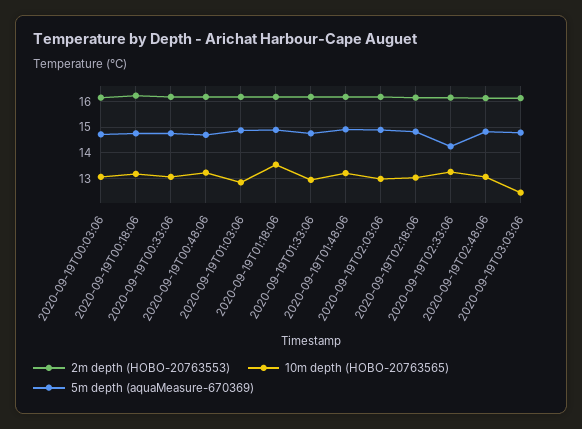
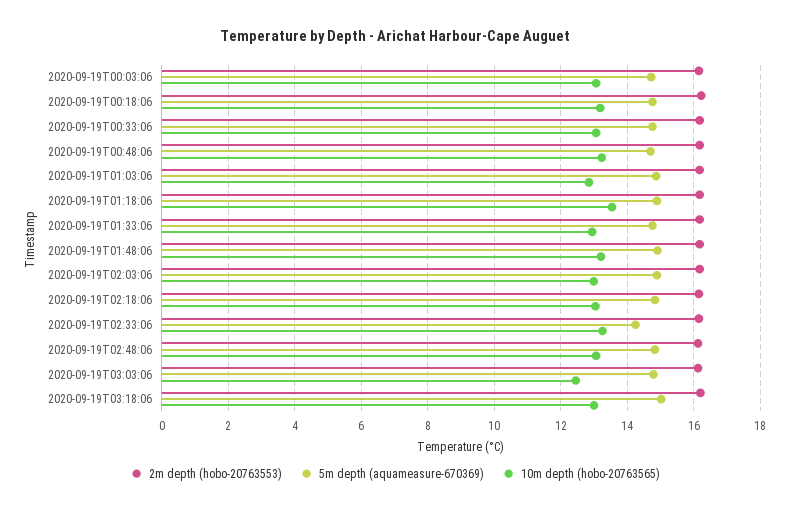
2m depth (HOBO-20763553), 2020-09-19T03:18:06: none -> 16.2
5m depth (aquaMeasure-670369), 2020-09-19T03:18:06: none -> 15
10m depth (HOBO-20763565), 2020-09-19T03:18:06: none -> 13

